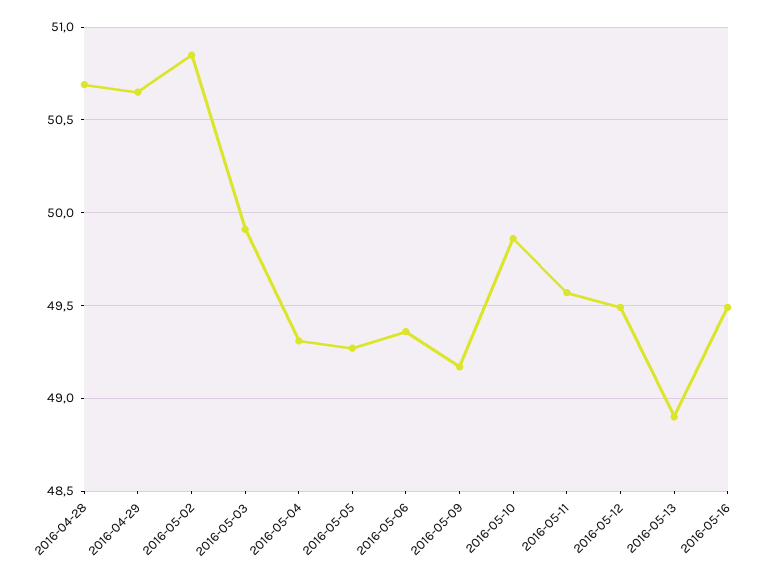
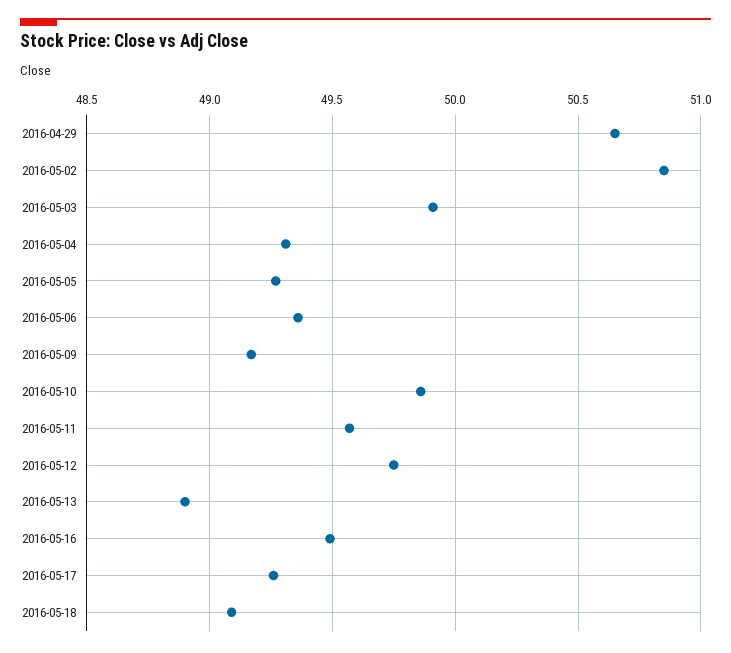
2016-04-28: 50.7 -> none
2016-05-12: 49.5 -> 49.75
2016-05-17: none -> 49.25
2016-05-18: none -> 49.1

